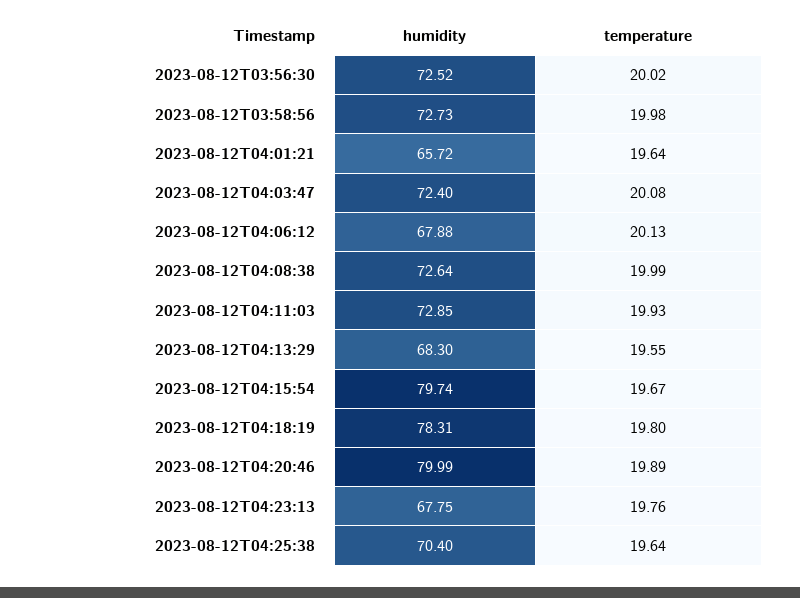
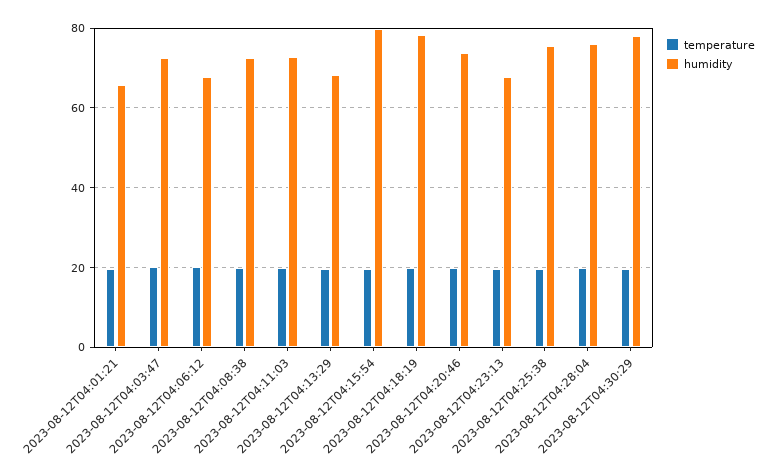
humidity, 2023-08-12T03:56:30: 72.52 -> none
temperature, 2023-08-12T03:56:30: 20.02 -> none
humidity, 2023-08-12T03:58:56: 72.73 -> none
temperature, 2023-08-12T03:58:56: 19.98 -> none
humidity, 2023-08-12T04:20:46: 79.99 -> 74
humidity, 2023-08-12T04:25:38: 70.4 -> 76
temperature, 2023-08-12T04:28:04: none -> 20
humidity, 2023-08-12T04:28:04: none -> 76
temperature, 2023-08-12T04:30:29: none -> 20
humidity, 2023-08-12T04:30:29: none -> 78

